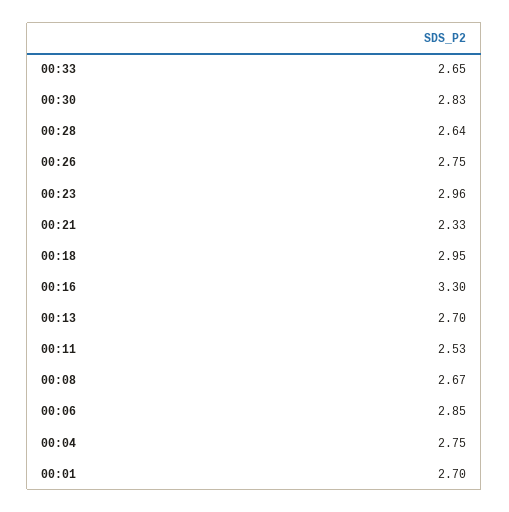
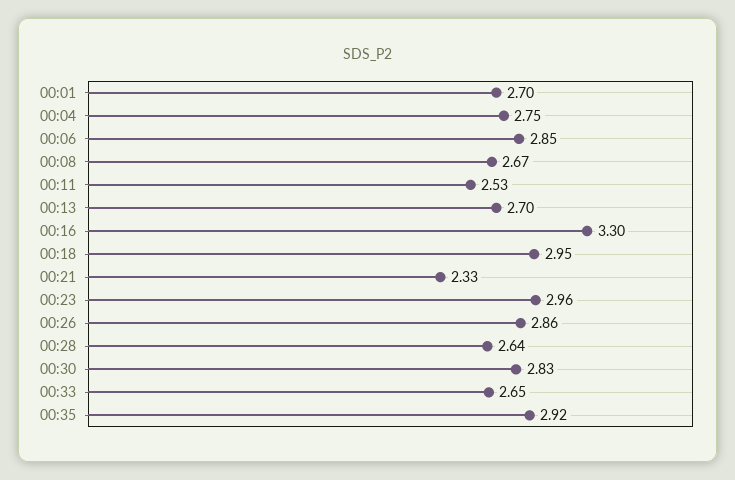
00:26: 2.75 -> 2.86
00:35: none -> 2.92

